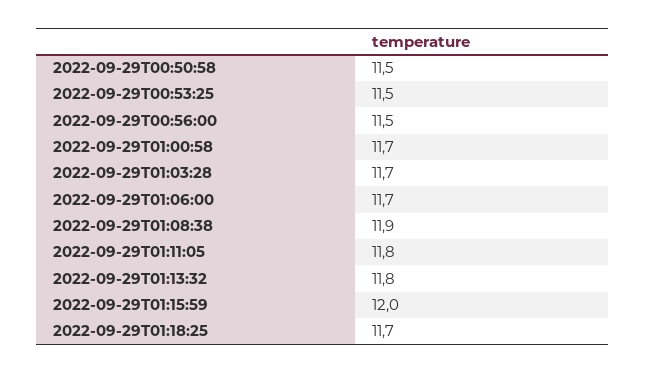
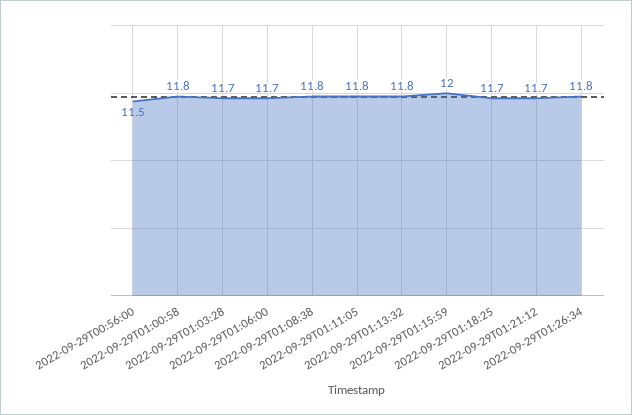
2022-09-29T00:50:58: 11.5 -> none
2022-09-29T00:53:25: 11.5 -> none
2022-09-29T01:00:58: 11.7 -> 11.8
2022-09-29T01:08:38: 11.9 -> 11.8
2022-09-29T01:21:12: none -> 11.7
2022-09-29T01:26:34: none -> 11.8

